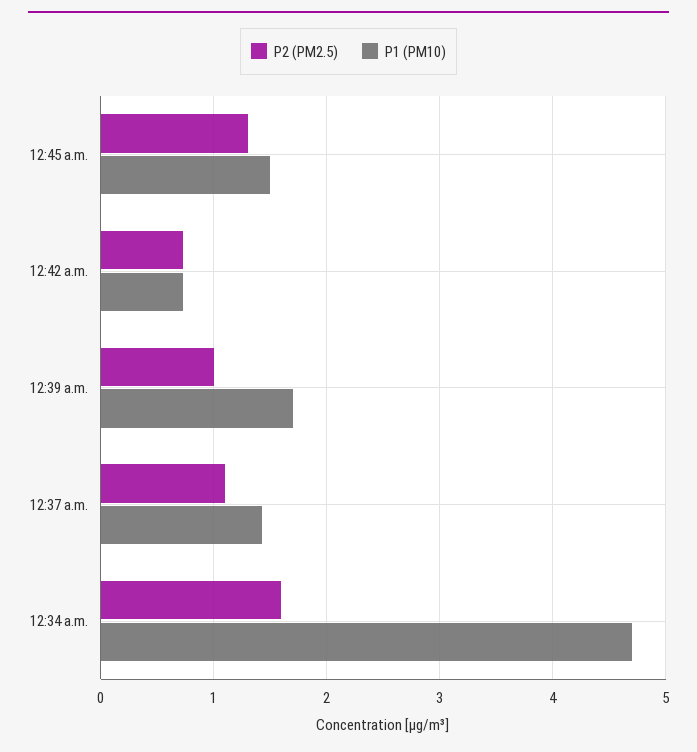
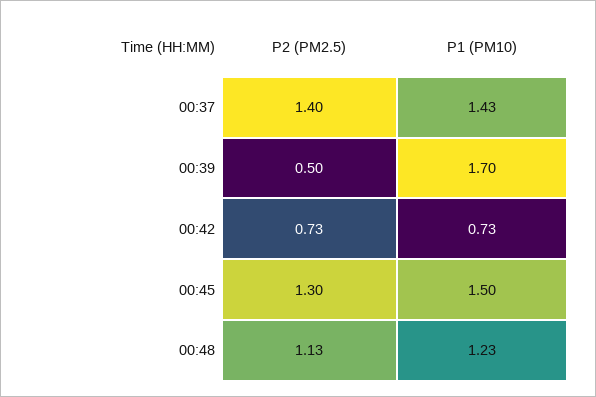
P2 (PM2.5), 12:39 a.m.: 1 -> 0.5
P2 (PM2.5), 12:37 a.m.: 1.1 -> 1.4
P2 (PM2.5), 12:34 a.m.: 1.6 -> none
P1 (PM10), 12:34 a.m.: 4.7 -> none
P2 (PM2.5), 00:48: none -> 1.13
P1 (PM10), 00:48: none -> 1.23

